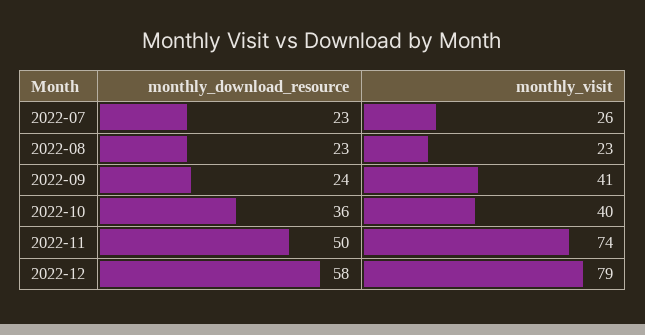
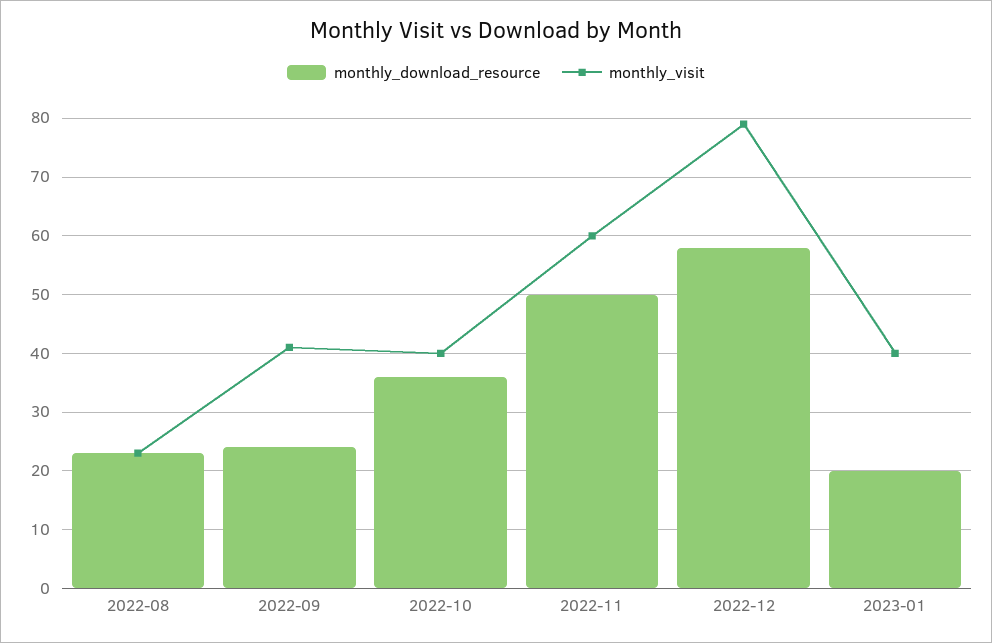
monthly_download_resource, 2022-07: 23 -> none
monthly_visit, 2022-07: 26 -> none
monthly_visit, 2022-11: 74 -> 60
monthly_download_resource, 2023-01: none -> 20
monthly_visit, 2023-01: none -> 40

